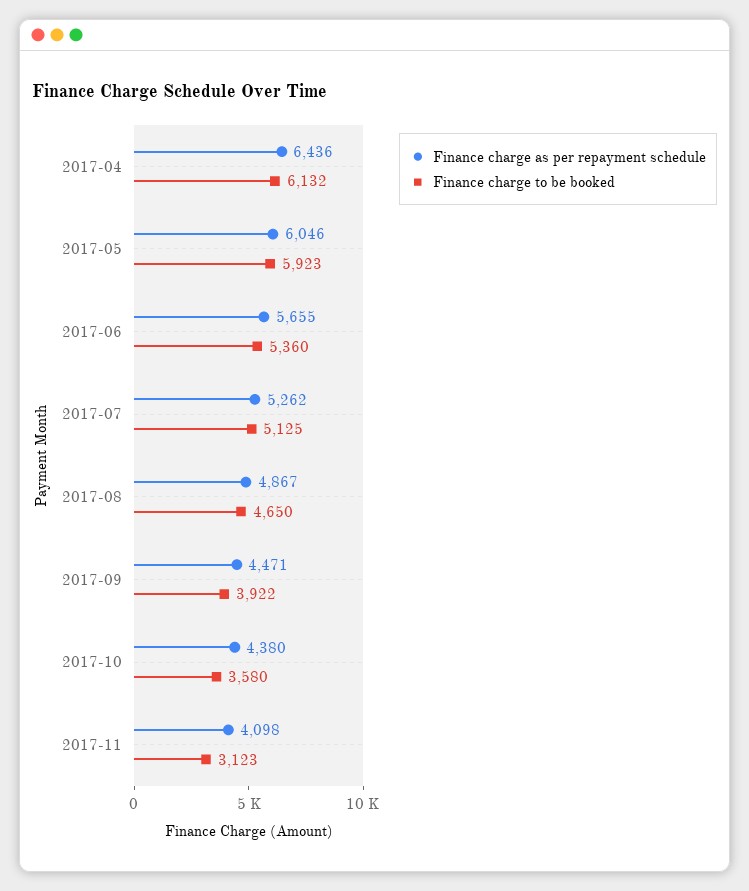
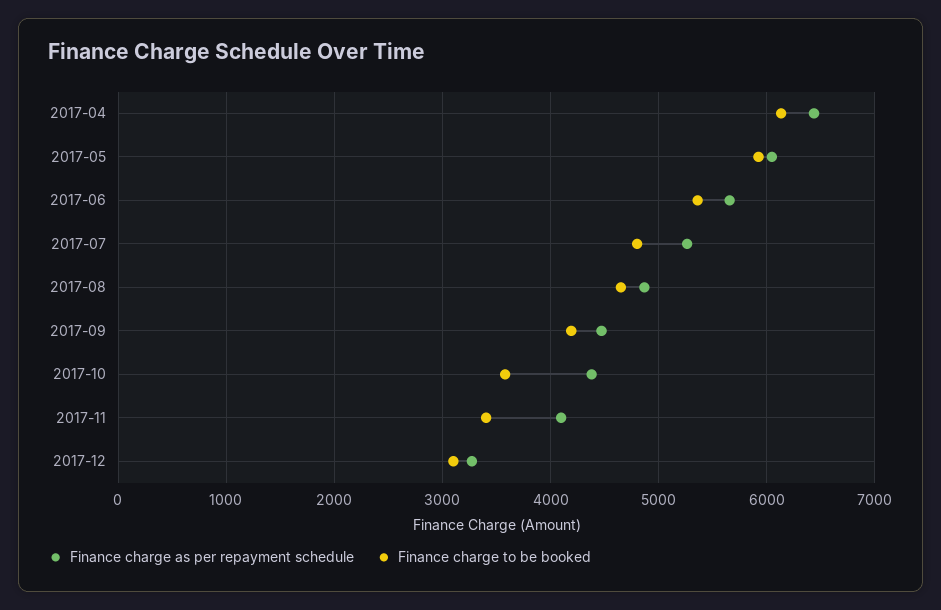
Finance charge to be booked, 2017-07: 5125 -> 4800
Finance charge to be booked, 2017-09: 3922 -> 4200
Finance charge to be booked, 2017-11: 3123 -> 3400
Finance charge as per repayment schedule, 2017-12: none -> 3300
Finance charge to be booked, 2017-12: none -> 3100

